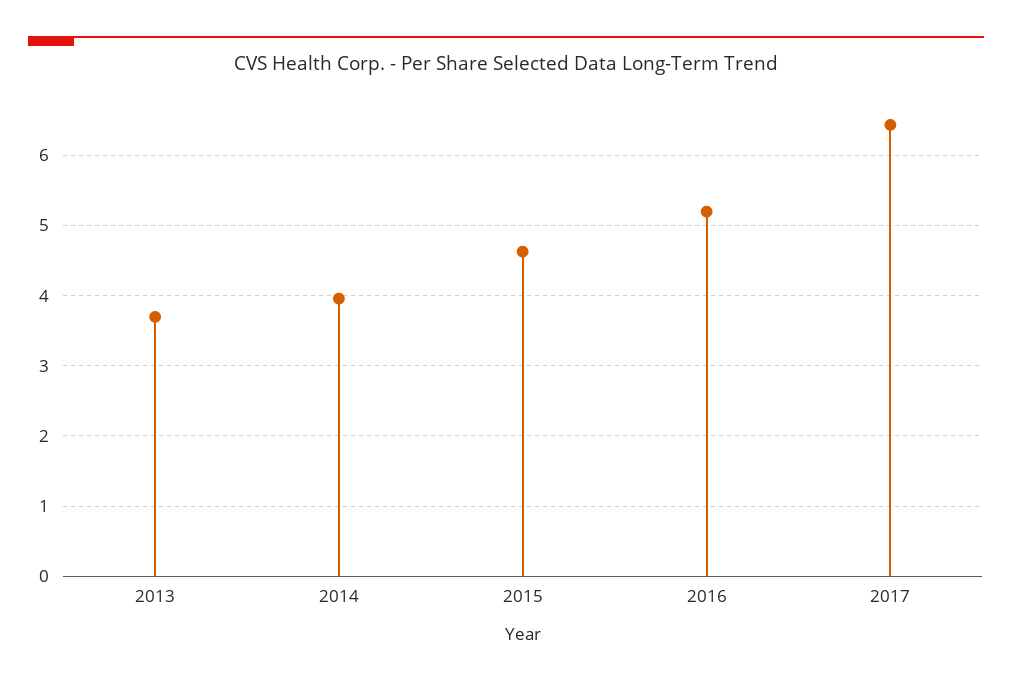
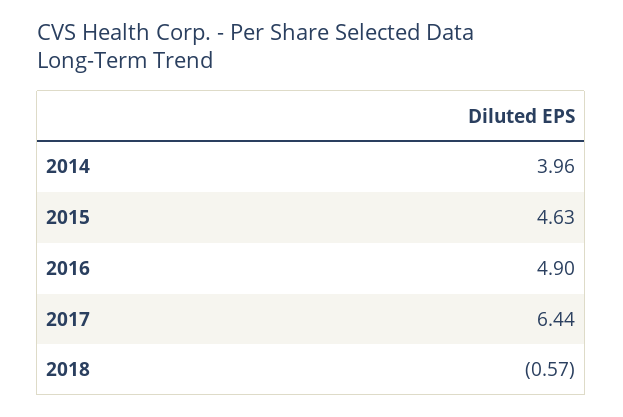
2013: 3.7 -> none
2016: 5.2 -> 4.9
2018: none -> -0.57

